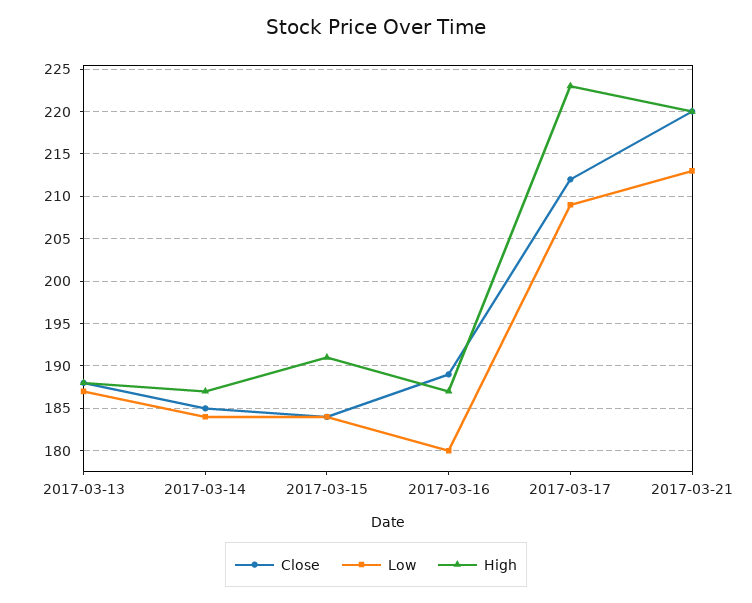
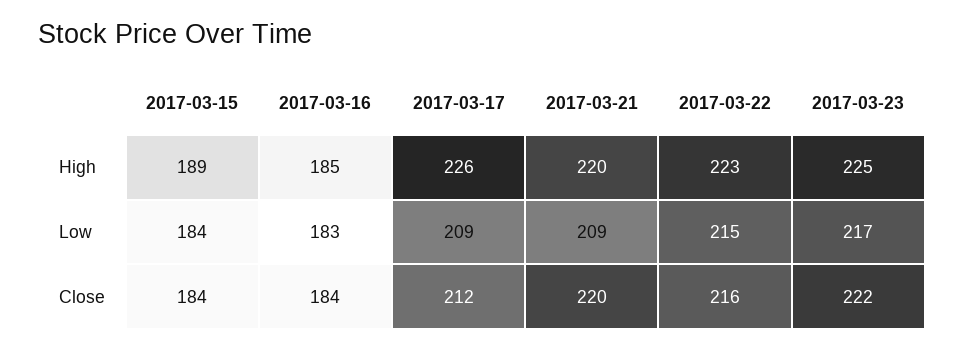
Close, 2017-03-13: 188 -> none
Low, 2017-03-13: 187 -> none
High, 2017-03-13: 188 -> none
Close, 2017-03-14: 185 -> none
Low, 2017-03-14: 184 -> none
High, 2017-03-14: 187 -> none
High, 2017-03-15: 191 -> 189
Close, 2017-03-16: 189 -> 184
Low, 2017-03-16: 180 -> 183
High, 2017-03-16: 187 -> 185
High, 2017-03-17: 223 -> 226
Low, 2017-03-21: 213 -> 209
High, 2017-03-22: none -> 223
High, 2017-03-23: none -> 225
Low, 2017-03-22: none -> 215
Low, 2017-03-23: none -> 217
Close, 2017-03-22: none -> 216
Close, 2017-03-23: none -> 222

